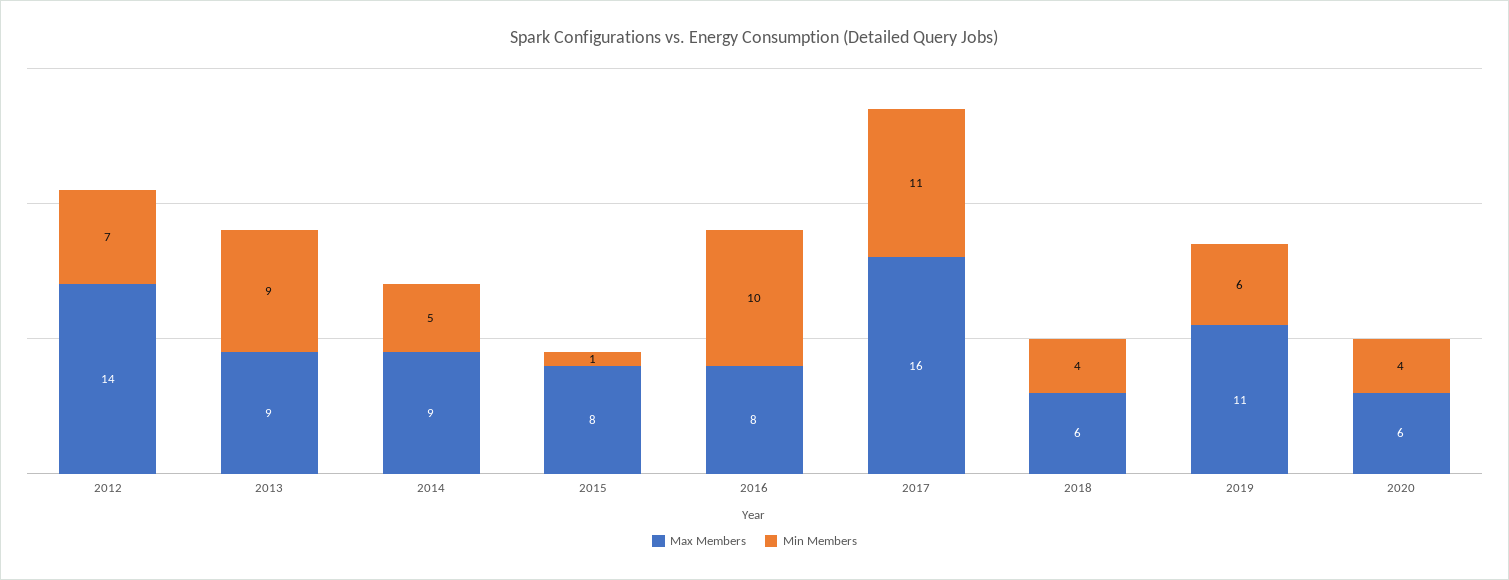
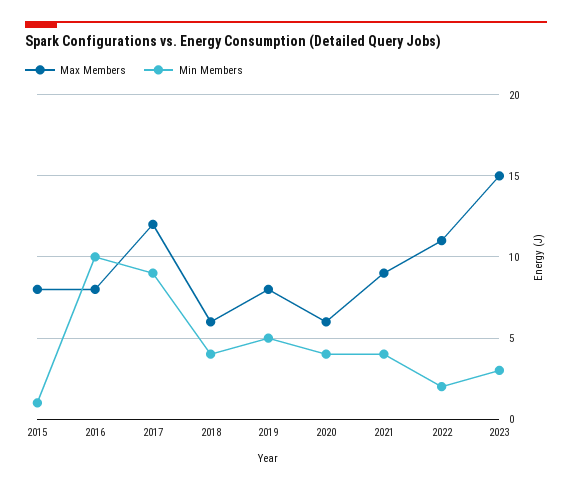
Max Members, 2012: 14 -> none
Min Members, 2012: 7 -> none
Max Members, 2013: 9 -> none
Min Members, 2013: 9 -> none
Max Members, 2014: 9 -> none
Min Members, 2014: 5 -> none
Max Members, 2017: 16 -> 12
Min Members, 2017: 11 -> 9
Max Members, 2019: 11 -> 8
Min Members, 2019: 6 -> 5
Max Members, 2021: none -> 9
Min Members, 2021: none -> 4
Max Members, 2022: none -> 11
Min Members, 2022: none -> 2
Max Members, 2023: none -> 15
Min Members, 2023: none -> 3

